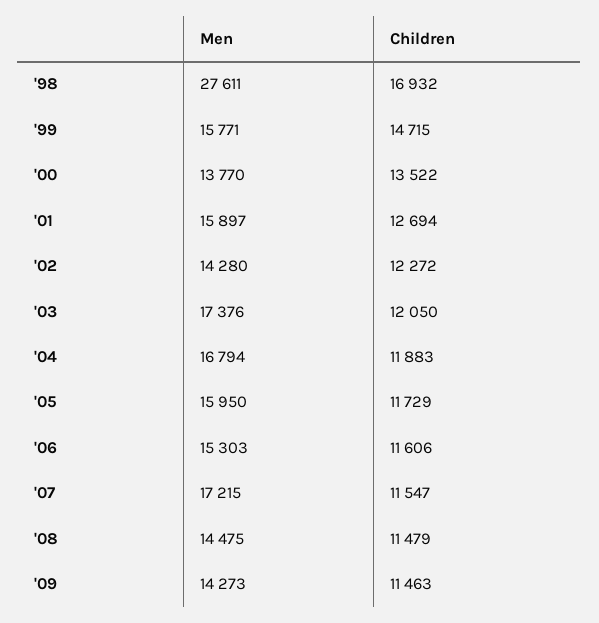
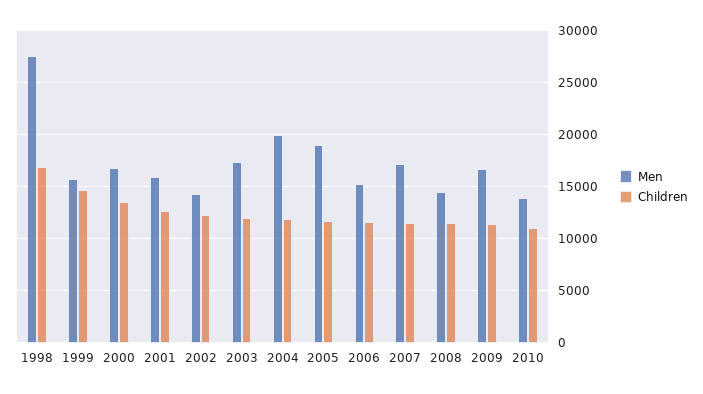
Men, '00: 13770 -> 17000
Men, '04: 16794 -> 20000
Men, '05: 15950 -> 19000
Men, '09: 14273 -> 17000
Men, 2010: none -> 14000
Children, 2010: none -> 11000

